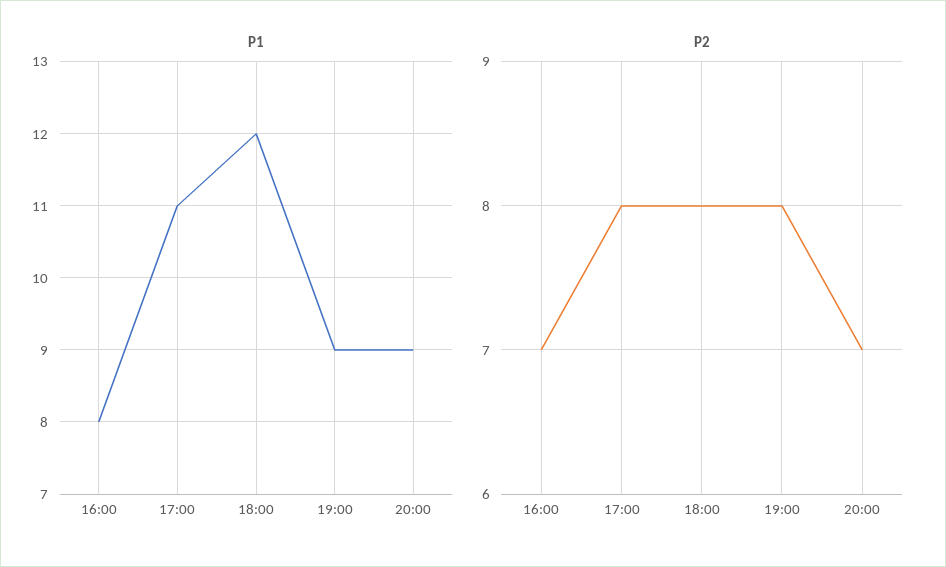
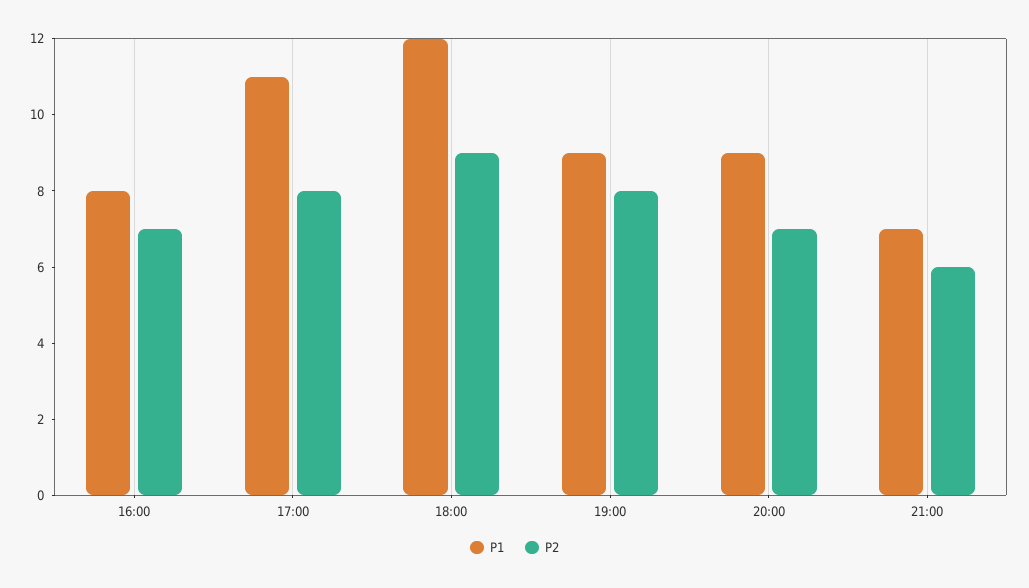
P2, 18:00: 8 -> 9
P1, 21:00: none -> 7
P2, 21:00: none -> 6

